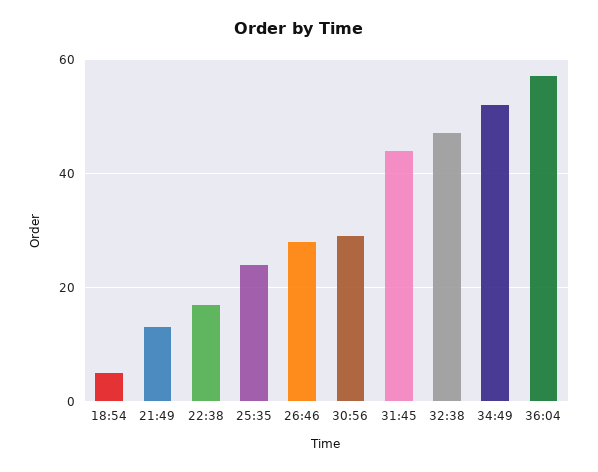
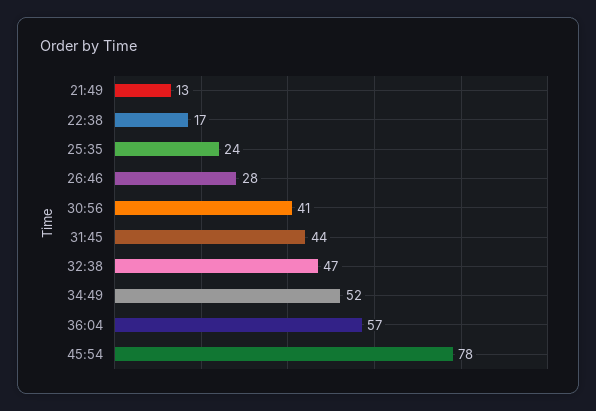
18:54: 5 -> none
30:56: 30 -> 41
45:54: none -> 78

